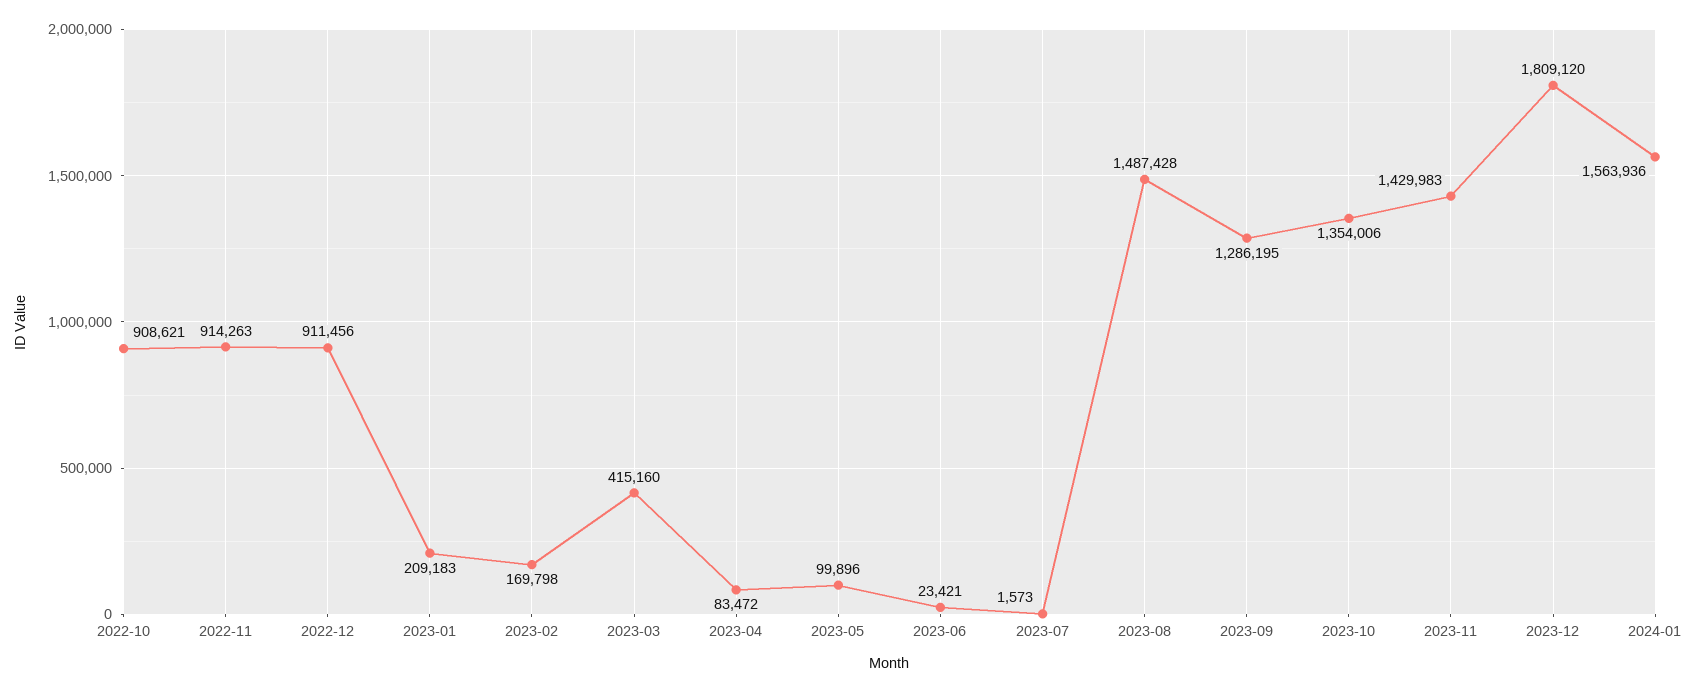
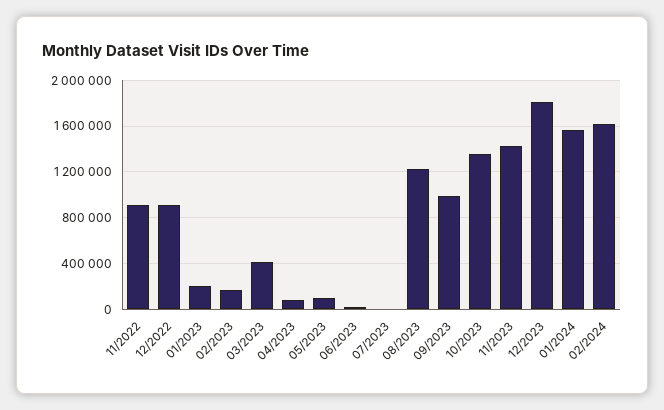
2022-10: 908621 -> none
2023-08: 1487428 -> 1200000
2023-09: 1286195 -> 1000000
02/2024: none -> 1600000

